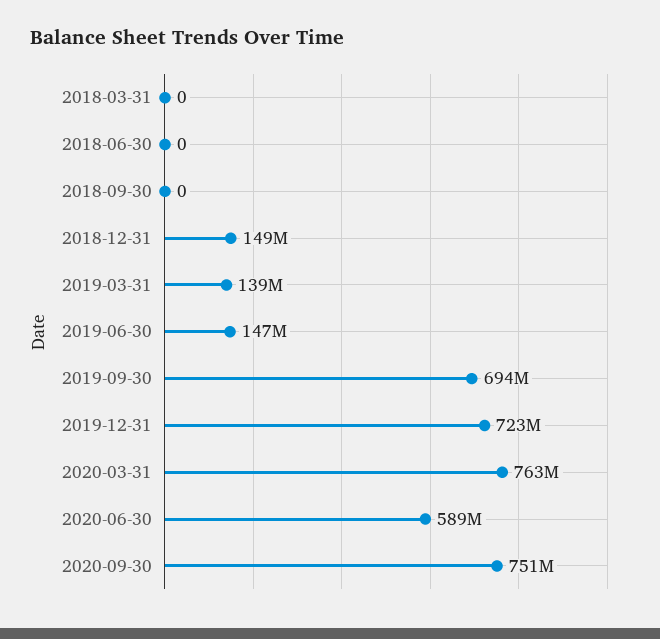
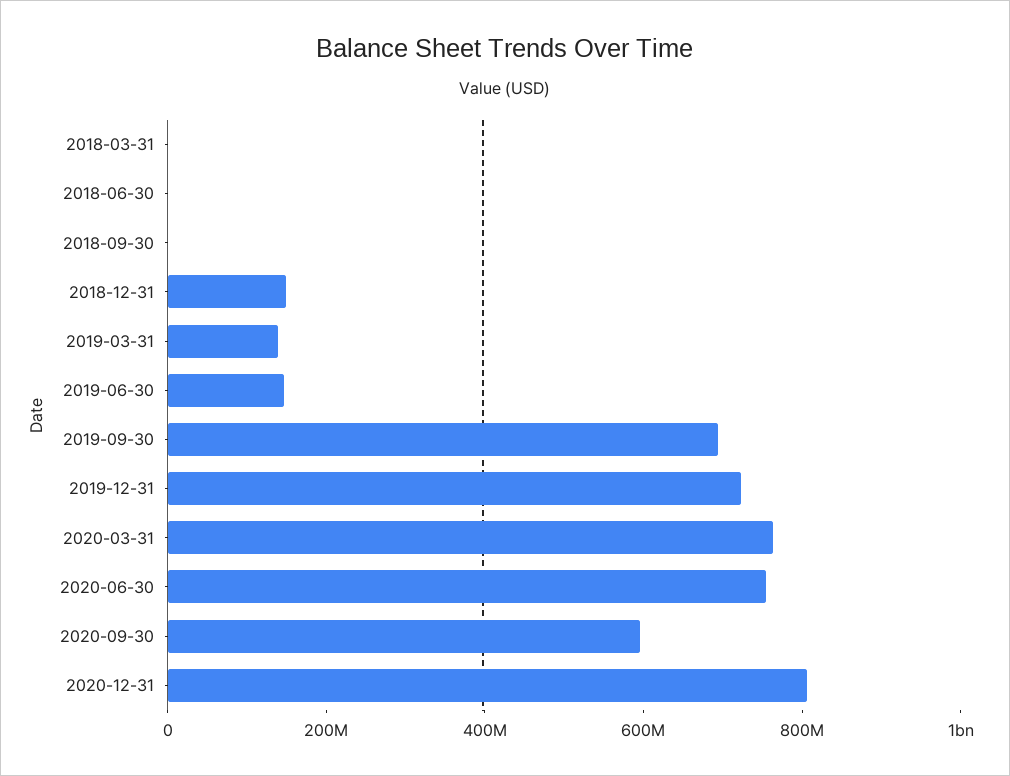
2020-06-30: 589000000 -> 750000000
2020-09-30: 751000000 -> 600000000
2020-12-31: none -> 800000000

